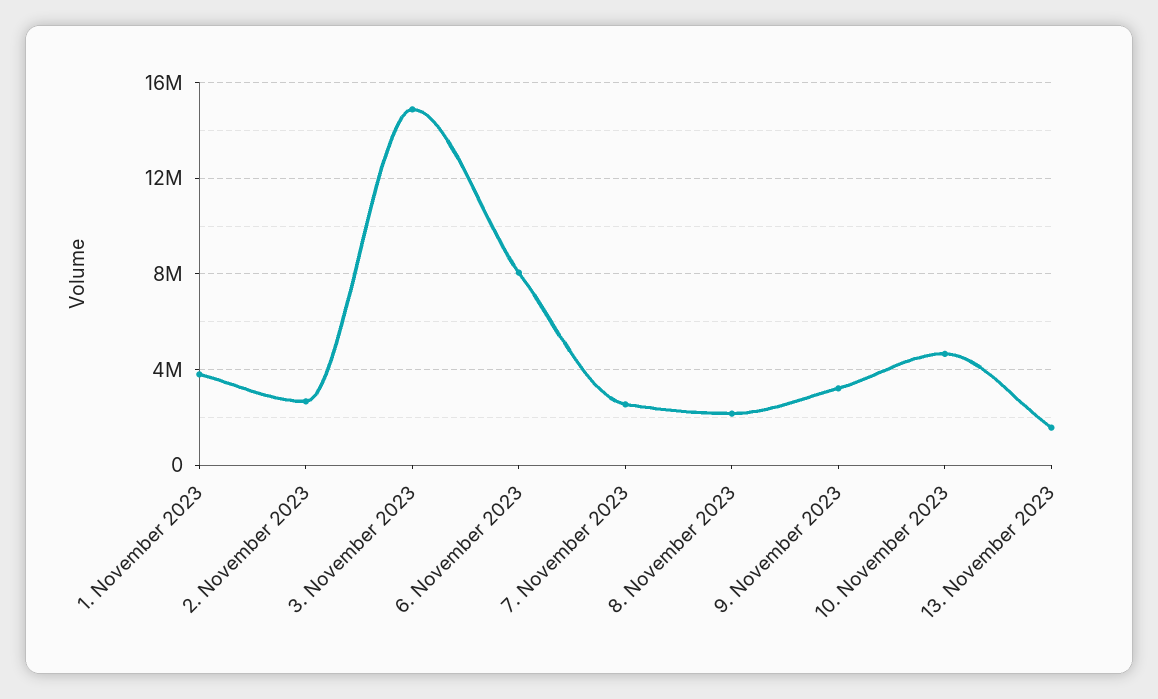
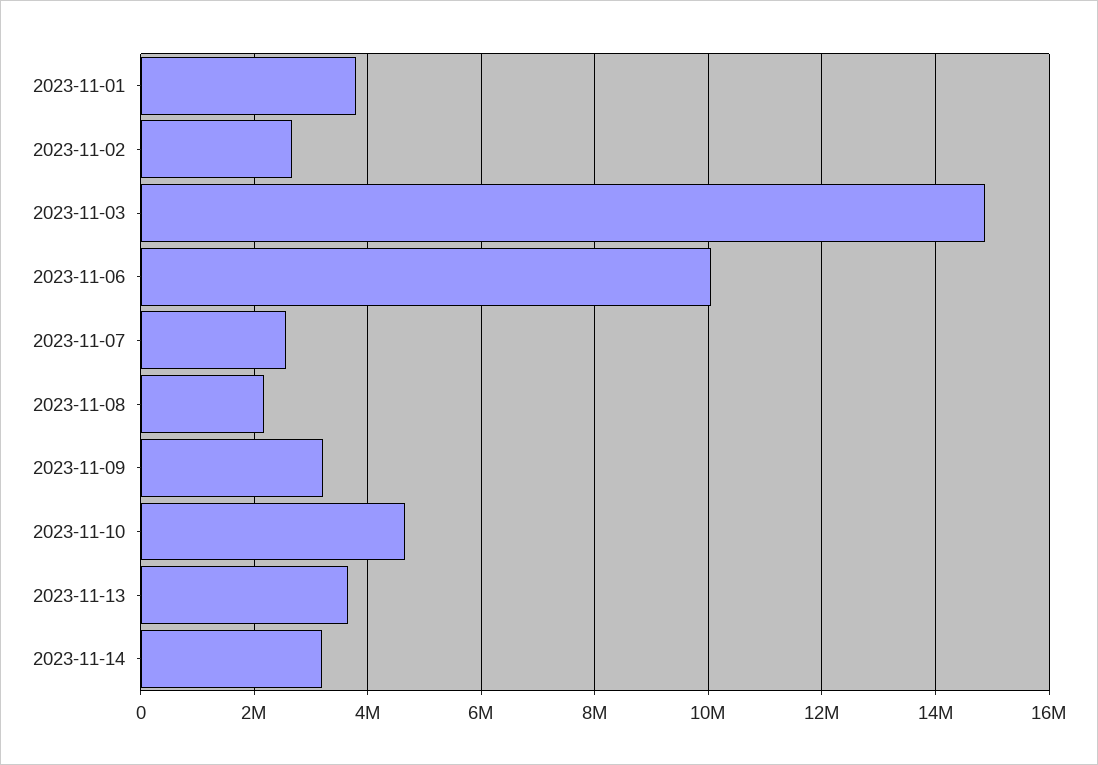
6. November 2023: 8000000 -> 10000000
13. November 2023: 1500000 -> 3600000
2023-11-14: none -> 3200000

